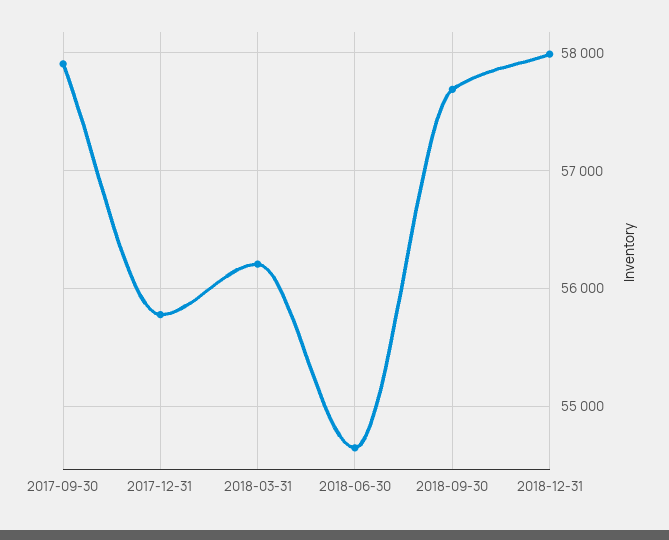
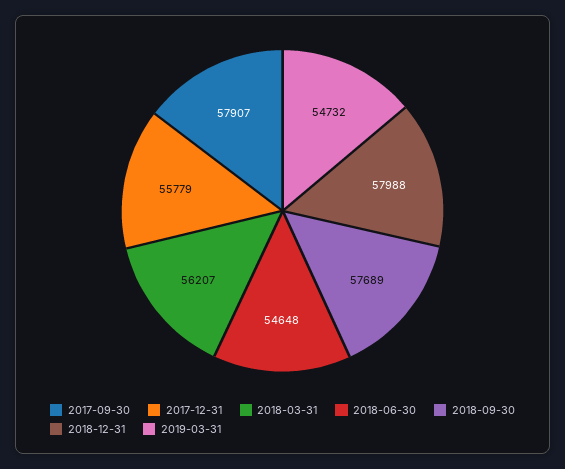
2019-03-31: none -> 54732

